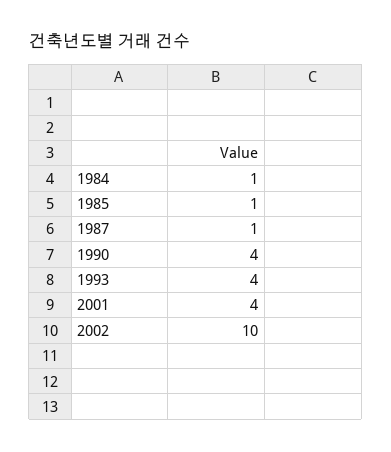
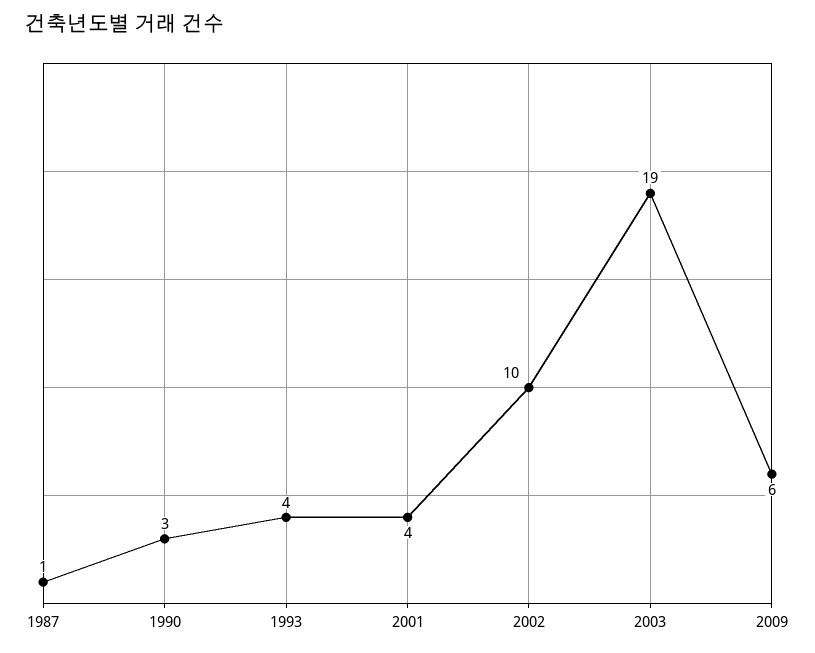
1984: 1 -> none
1985: 1 -> none
1990: 4 -> 3
2003: none -> 19
2009: none -> 6

